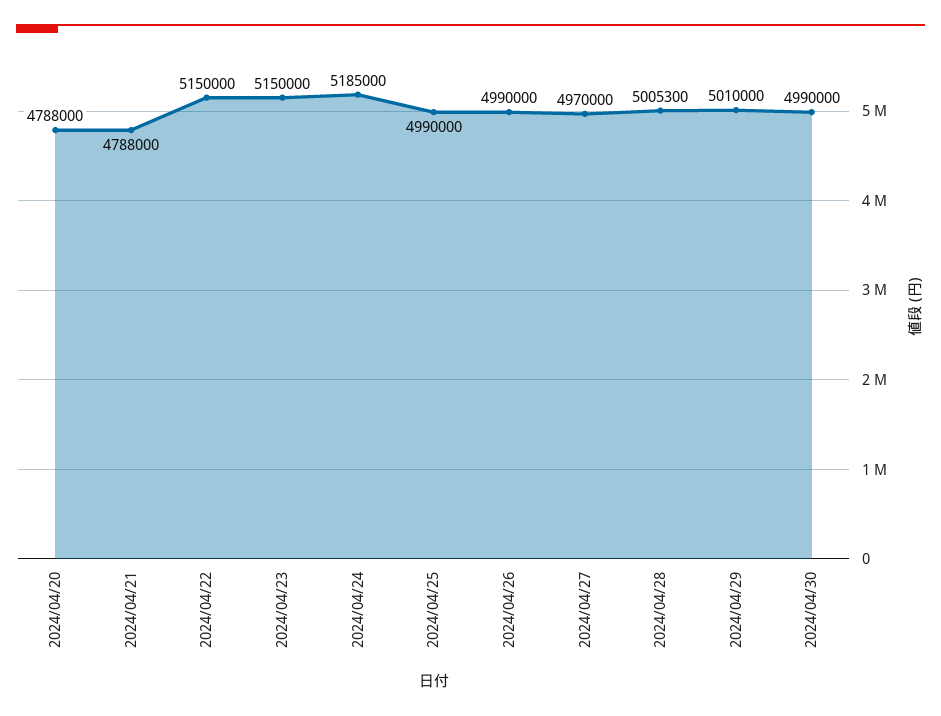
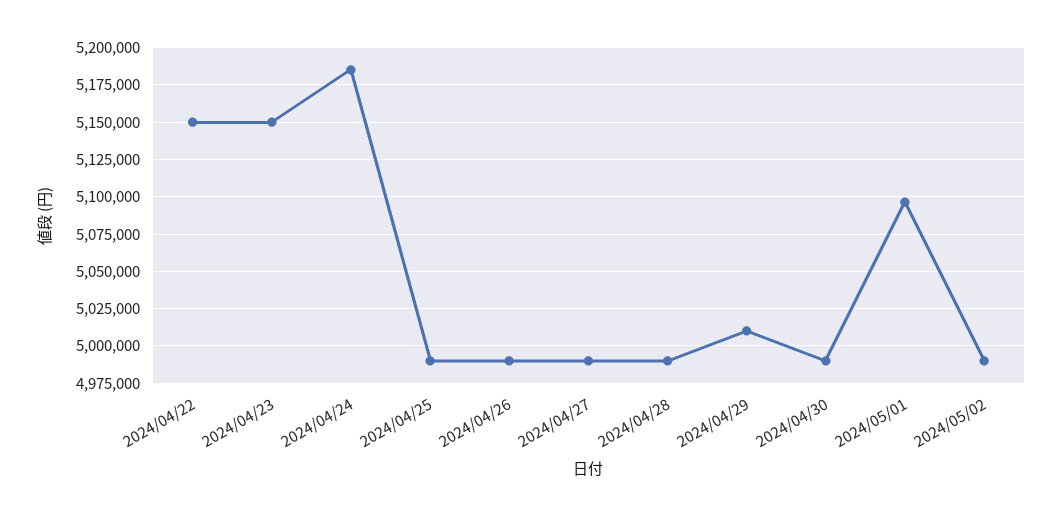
2024/04/20: 4788000 -> none
2024/04/21: 4788000 -> none
2024/04/27: 4970000 -> 4990000
2024/04/28: 5005300 -> 4990000
2024/05/01: none -> 5095000
2024/05/02: none -> 4990000

